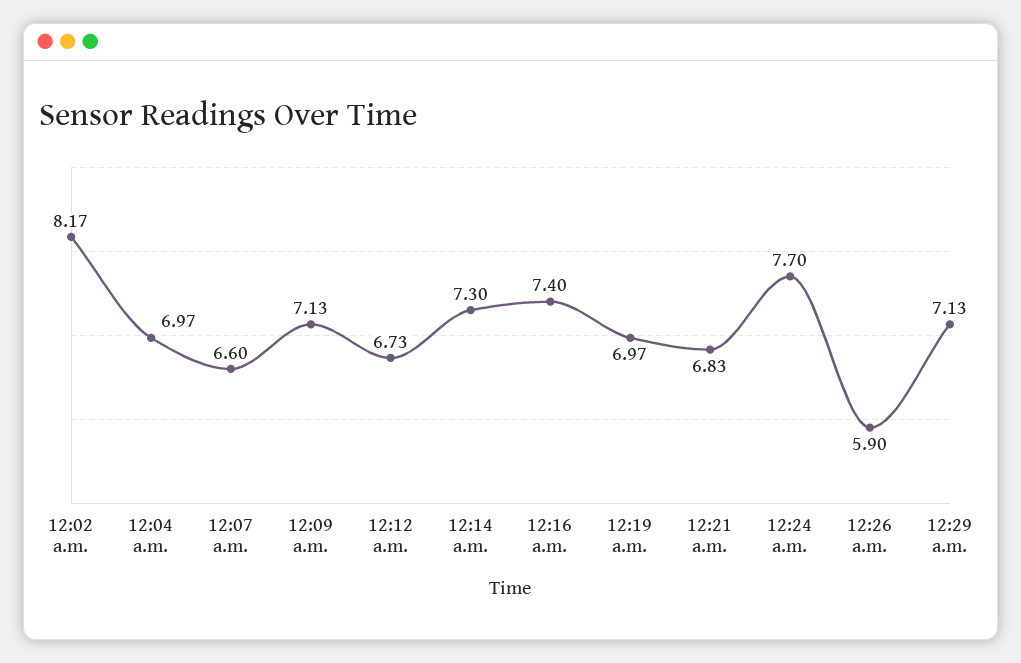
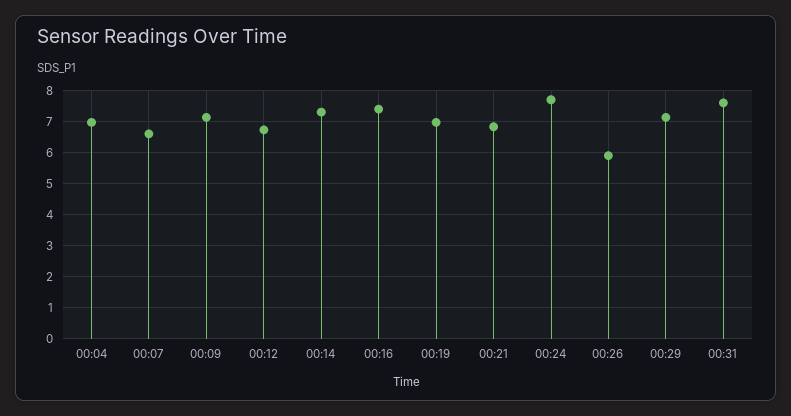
12:02 a.m.: 8.17 -> none
00:31: none -> 7.6

